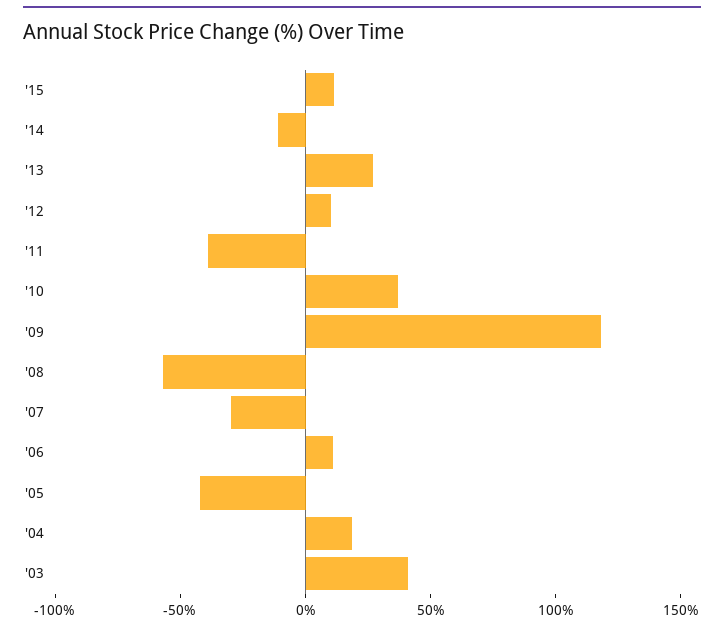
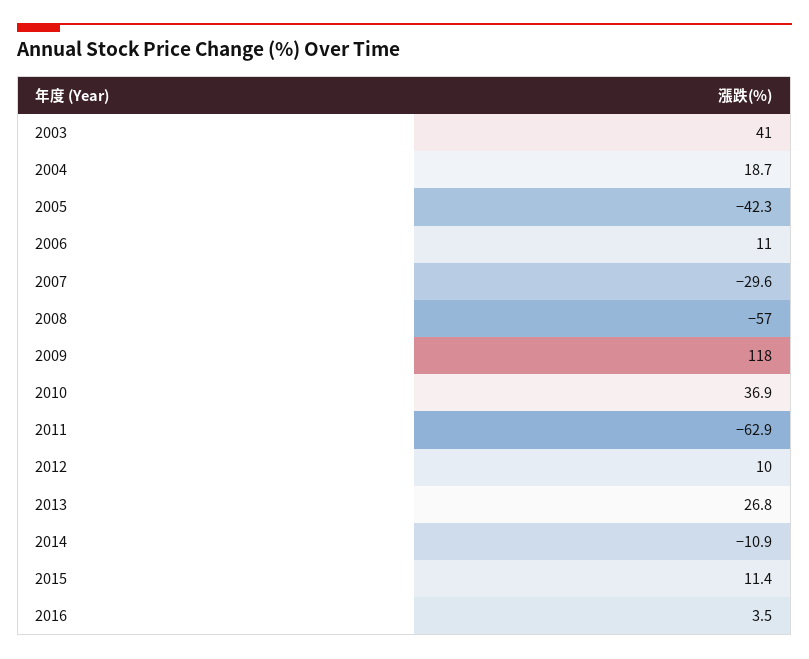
'11: -40 -> -62.9
2016: none -> 3.5

